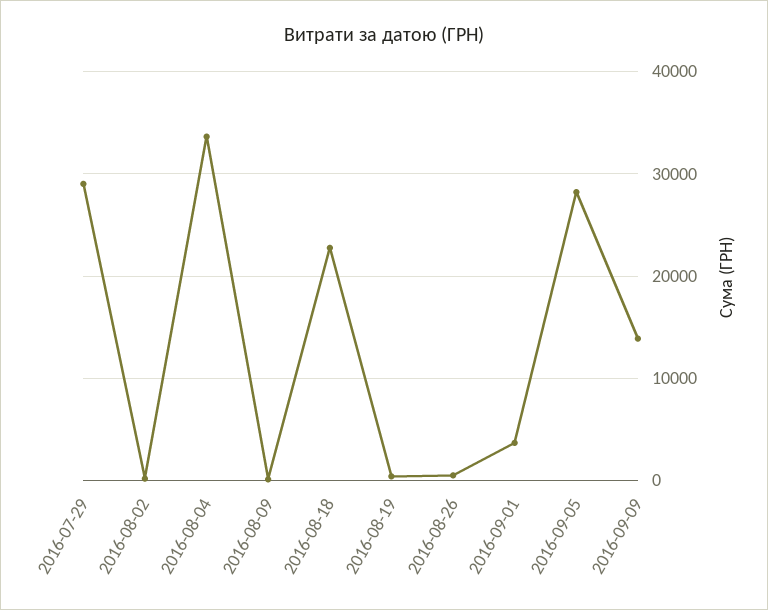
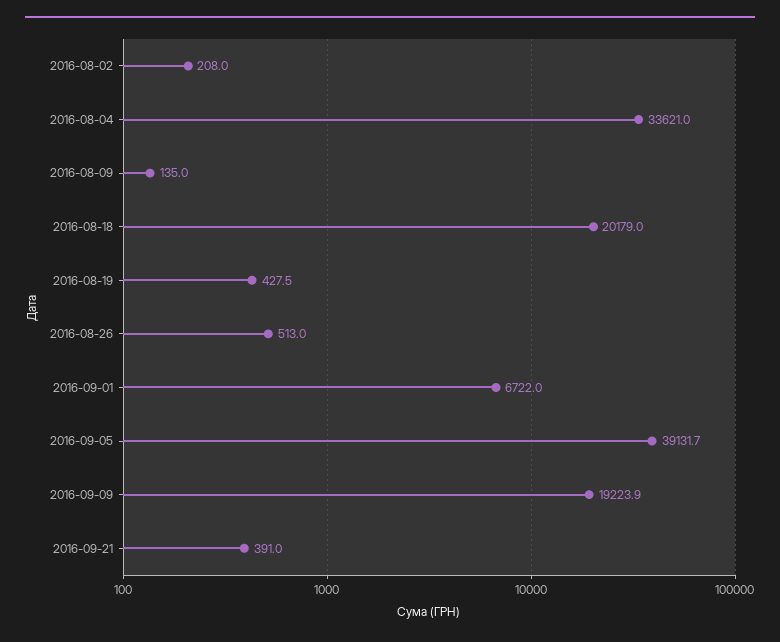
2016-07-29: 29000 -> none
2016-08-18: 23000 -> 20179
2016-09-01: 4000 -> 6722
2016-09-05: 28000 -> 39131.7
2016-09-09: 14000 -> 19223.9
2016-09-21: none -> 391

